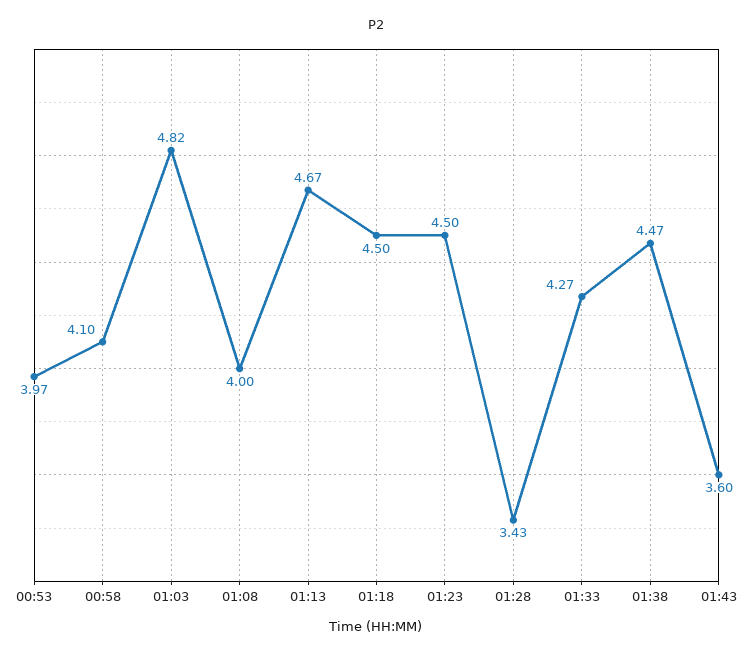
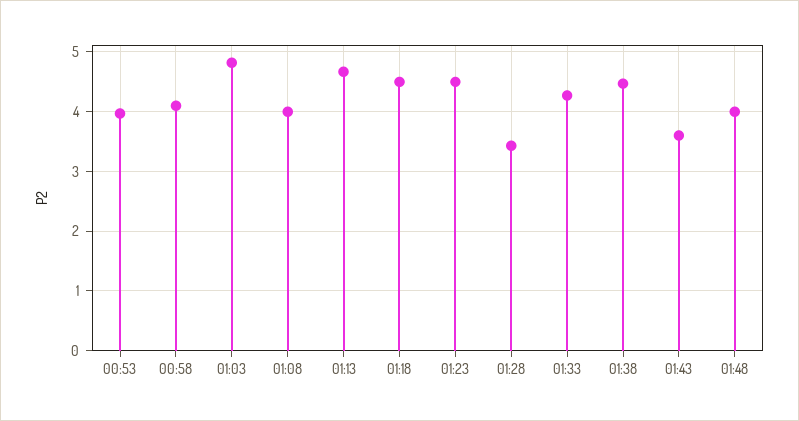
01:48: none -> 4

